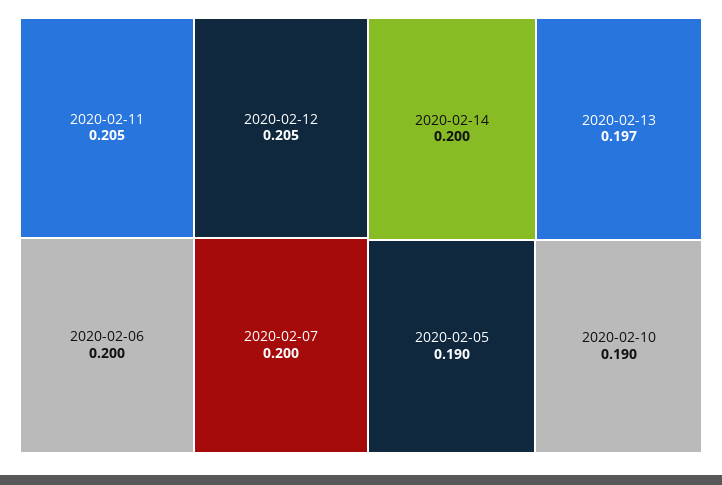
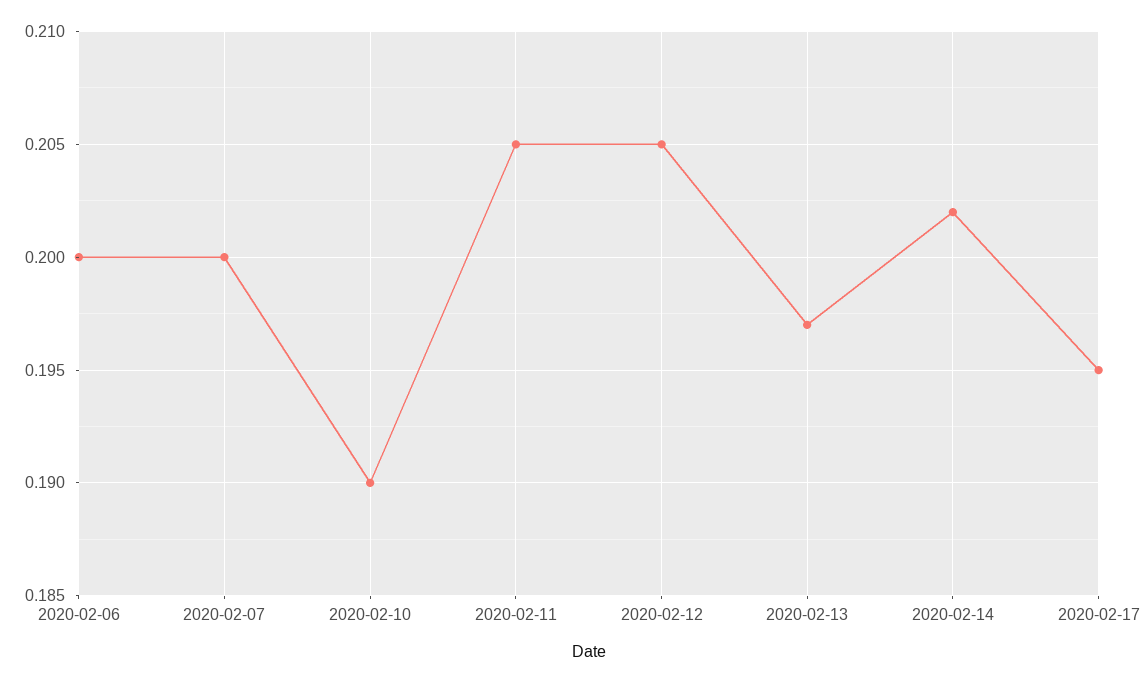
2020-02-14: 0.2 -> 0.202
2020-02-05: 0.19 -> none
2020-02-17: none -> 0.195

